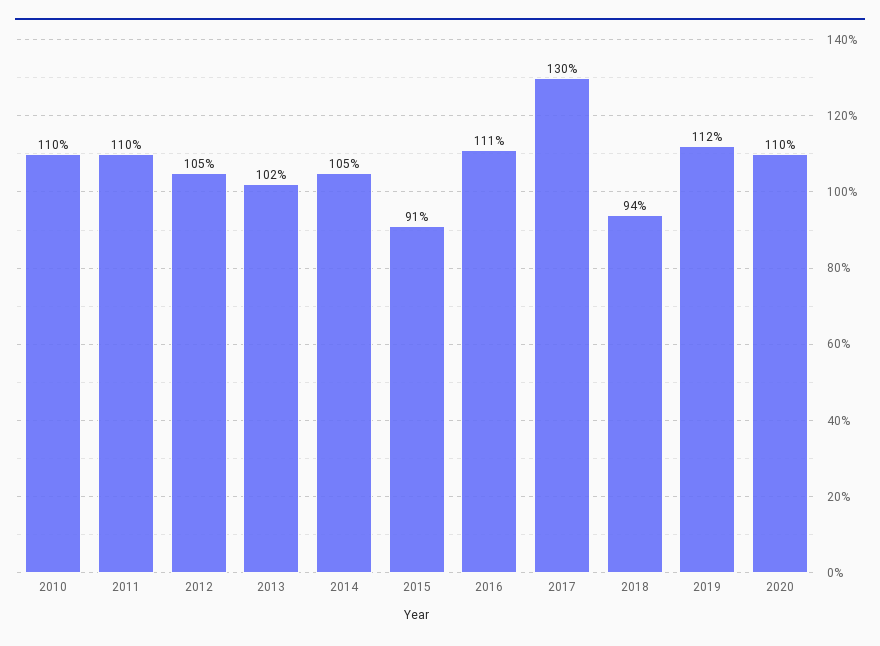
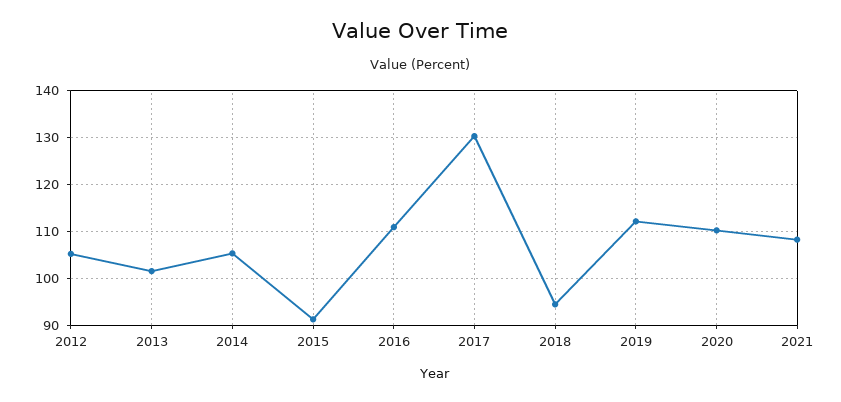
2010: 110 -> none
2011: 110 -> none
2021: none -> 108

